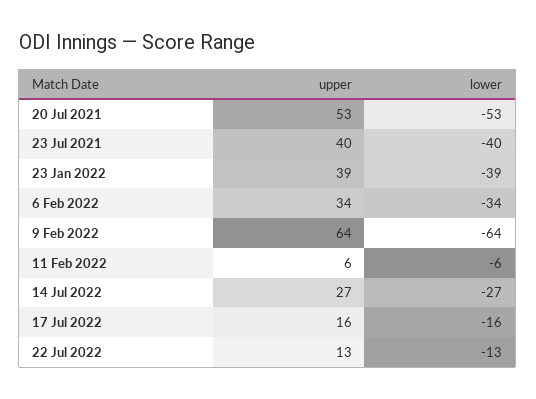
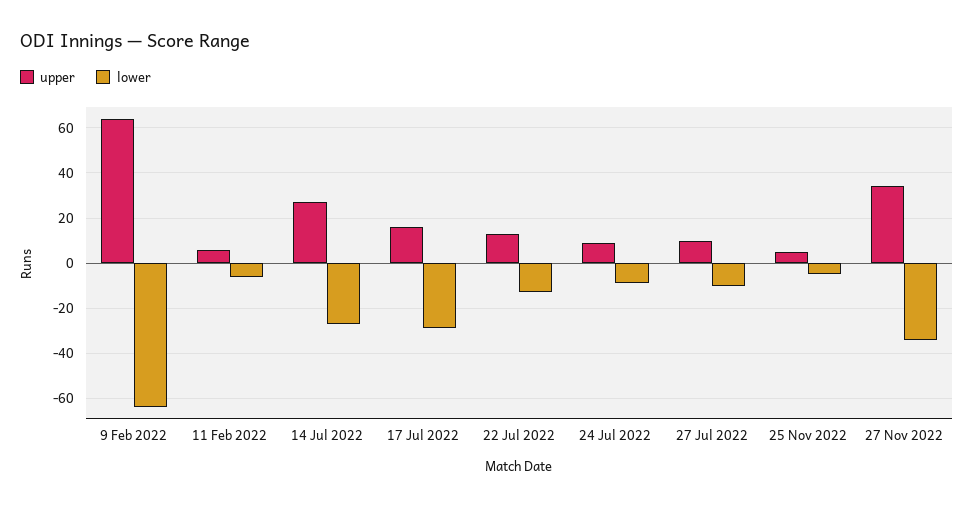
upper, 20 Jul 2021: 53 -> none
lower, 20 Jul 2021: -53 -> none
upper, 23 Jul 2021: 40 -> none
lower, 23 Jul 2021: -40 -> none
upper, 23 Jan 2022: 39 -> none
lower, 23 Jan 2022: -39 -> none
upper, 6 Feb 2022: 34 -> none
lower, 6 Feb 2022: -34 -> none
lower, 17 Jul 2022: -16 -> -30
upper, 24 Jul 2022: none -> 10
lower, 24 Jul 2022: none -> -10
upper, 27 Jul 2022: none -> 10
lower, 27 Jul 2022: none -> -10
upper, 25 Nov 2022: none -> 5
lower, 25 Nov 2022: none -> -5
upper, 27 Nov 2022: none -> 35
lower, 27 Nov 2022: none -> -35

